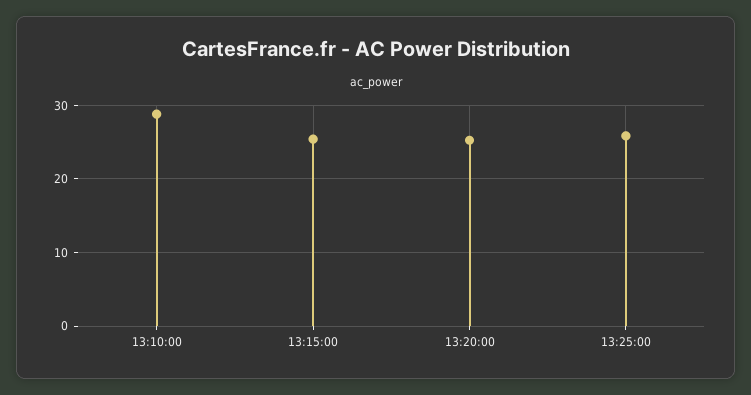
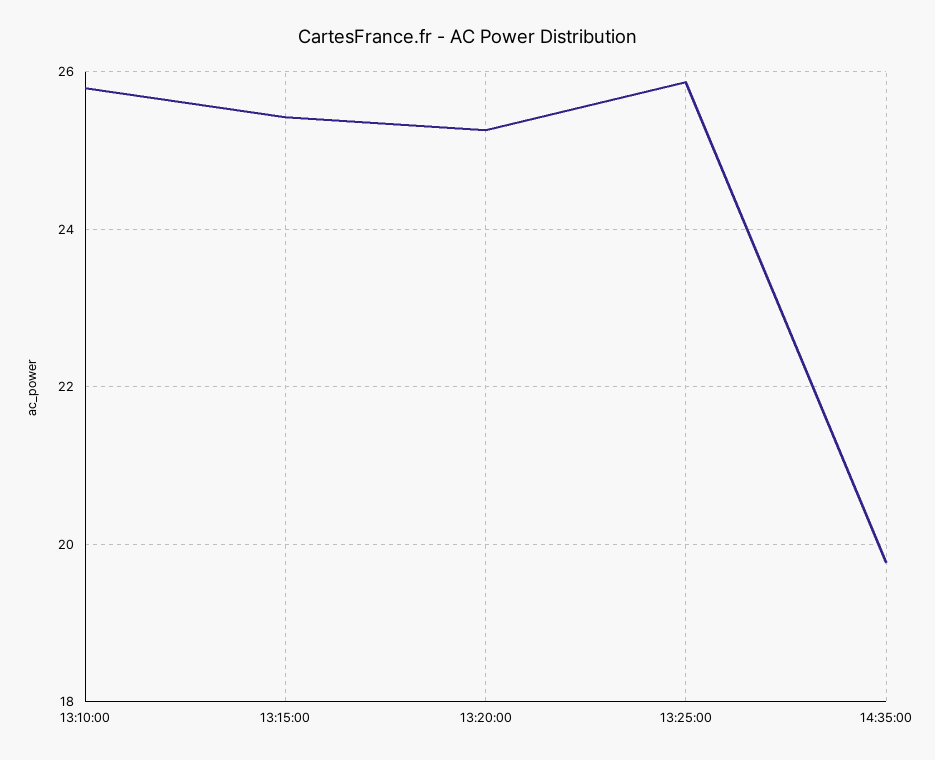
13:10:00: 29 -> 25.8
14:35:00: none -> 19.8

